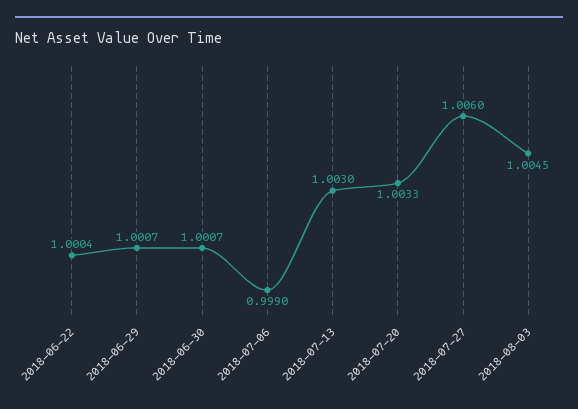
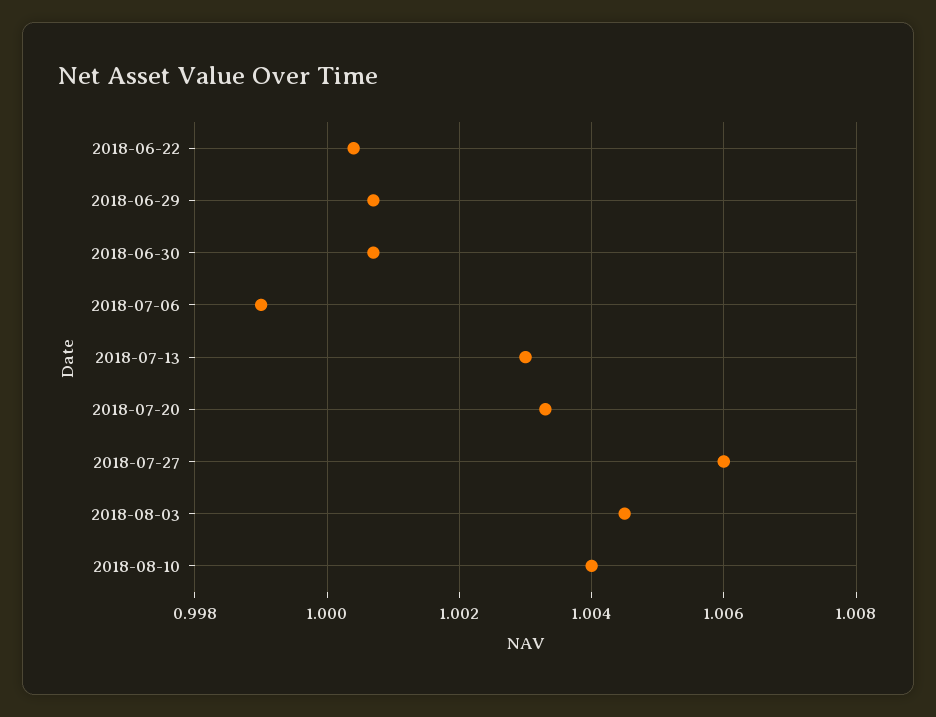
2018-08-10: none -> 1.004

